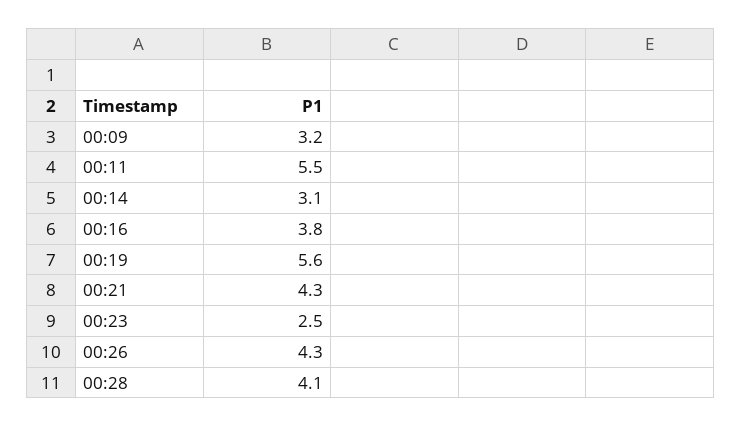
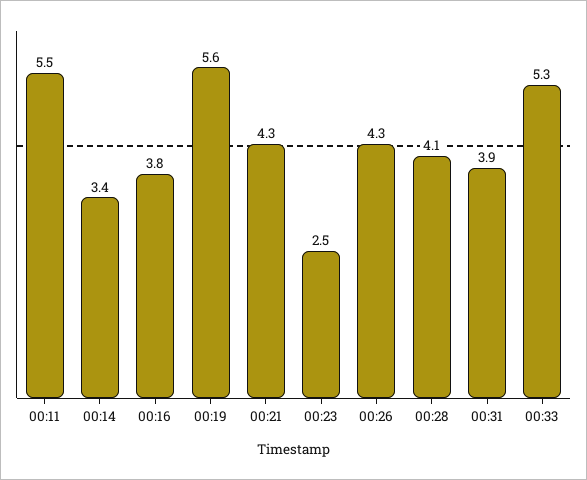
00:09: 3.2 -> none
00:14: 3.1 -> 3.4
00:31: none -> 3.9
00:33: none -> 5.3

